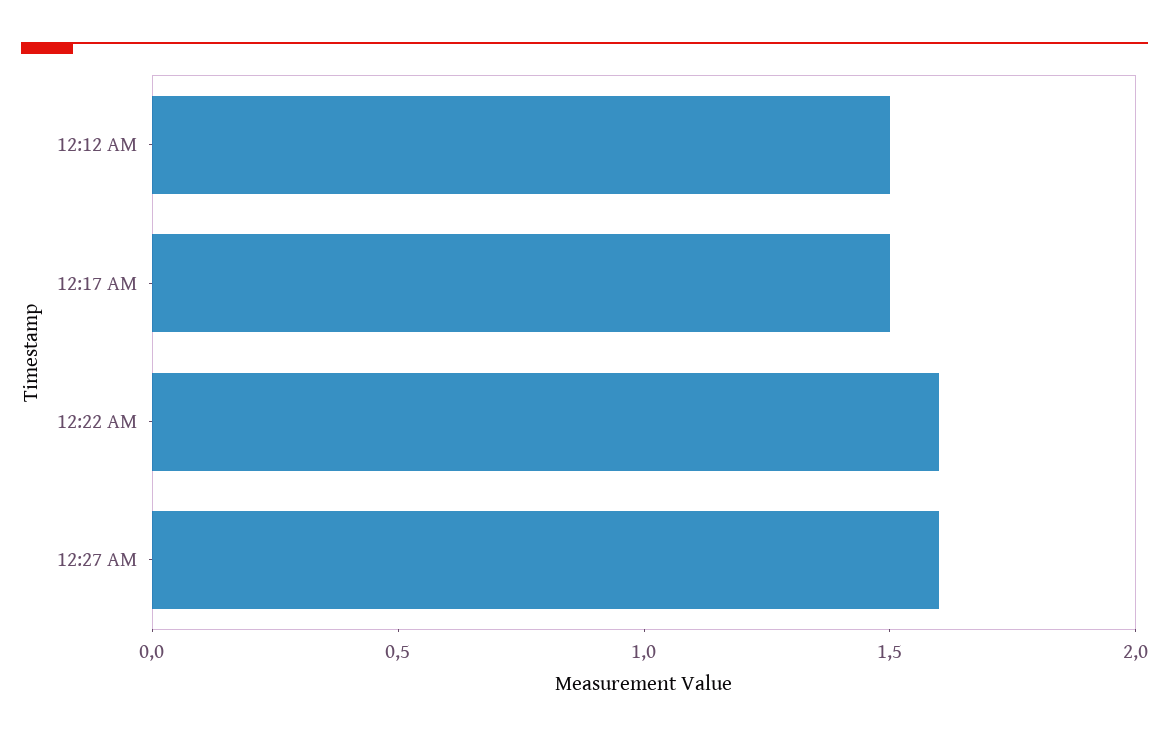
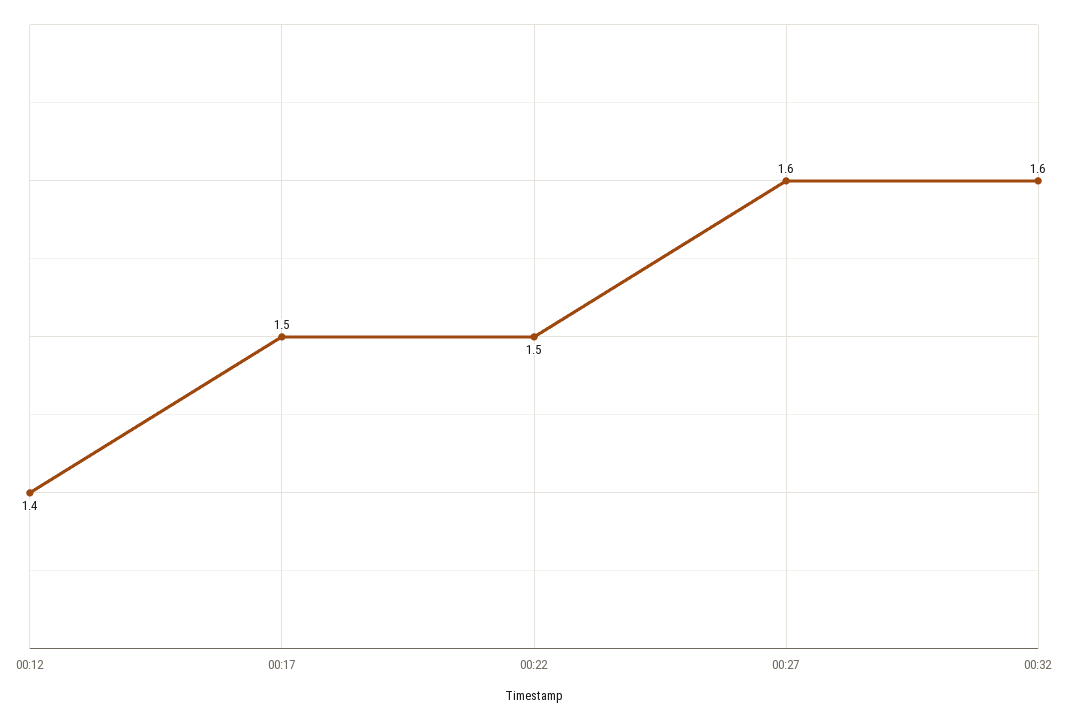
12:12 AM: 1.5 -> 1.4
12:22 AM: 1.6 -> 1.5
00:32: none -> 1.6

